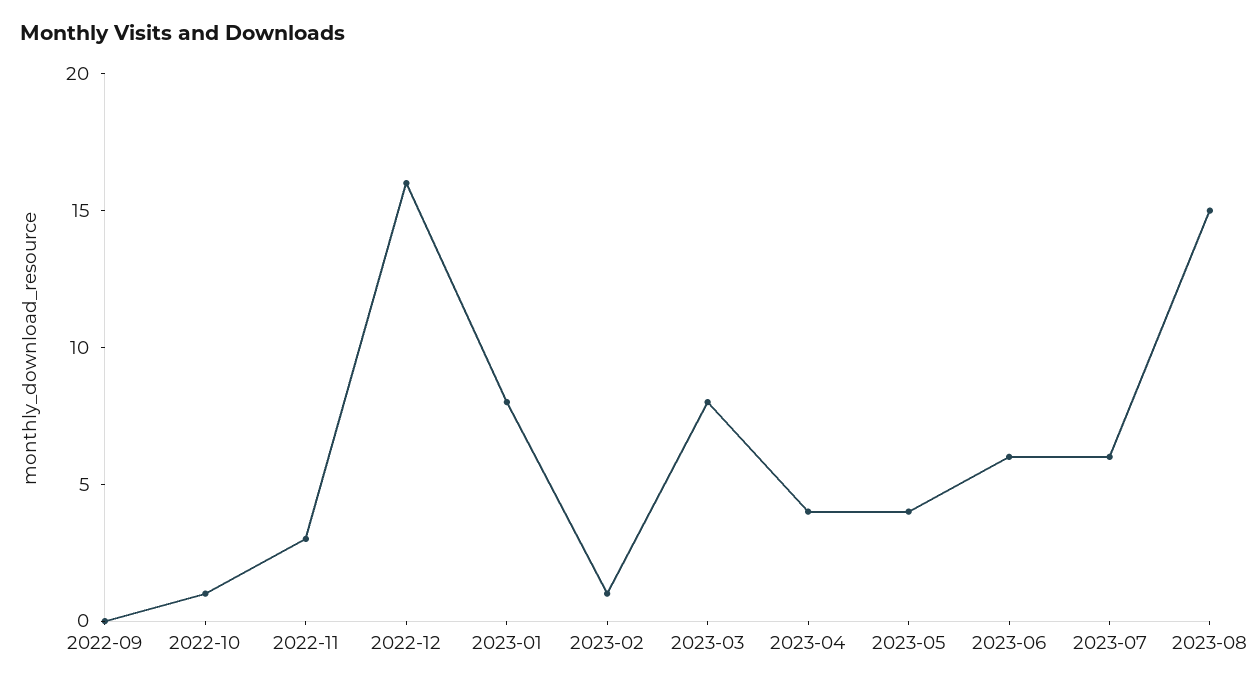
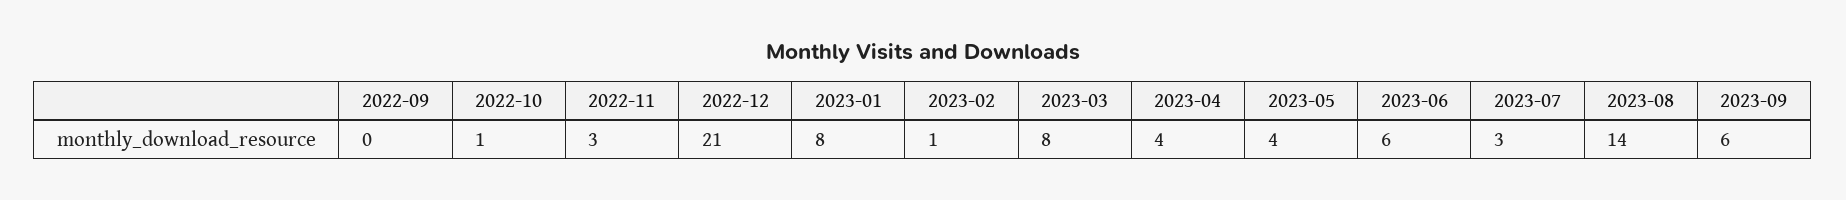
2022-12: 16 -> 21
2023-07: 6 -> 3
2023-08: 15 -> 14
2023-09: none -> 6

